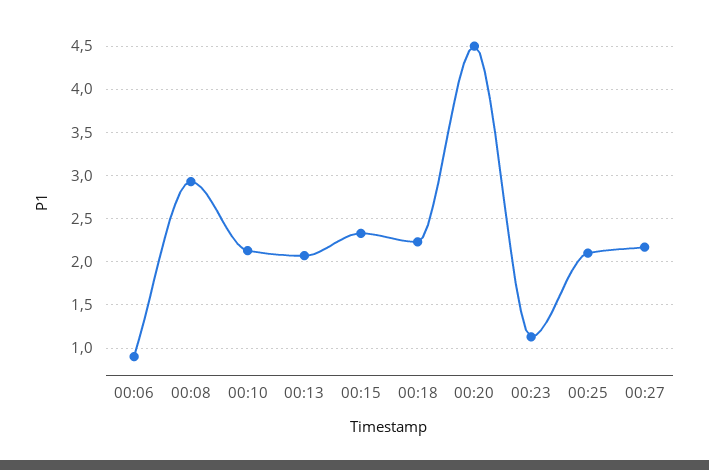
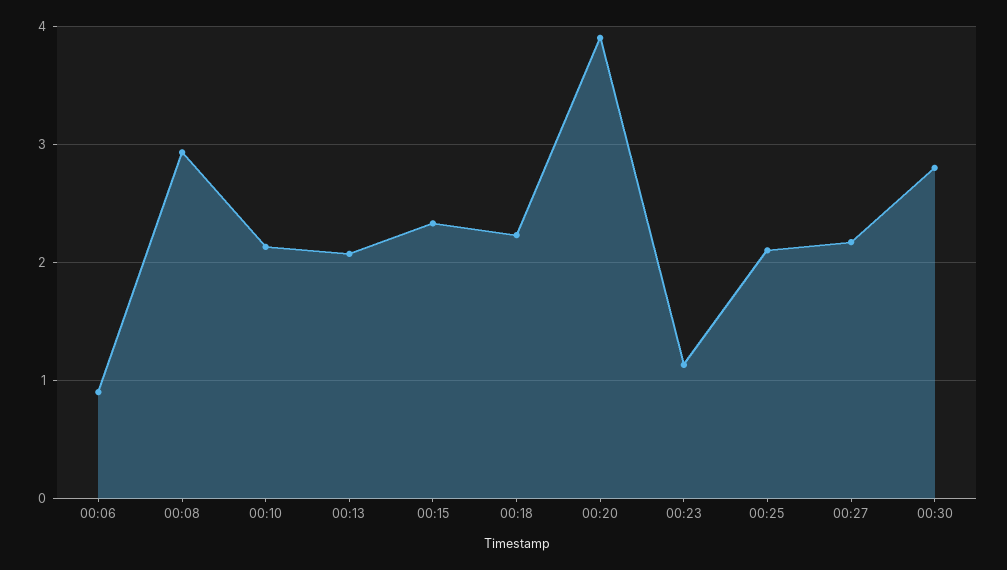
00:20: 4.5 -> 3.9
00:30: none -> 2.8

